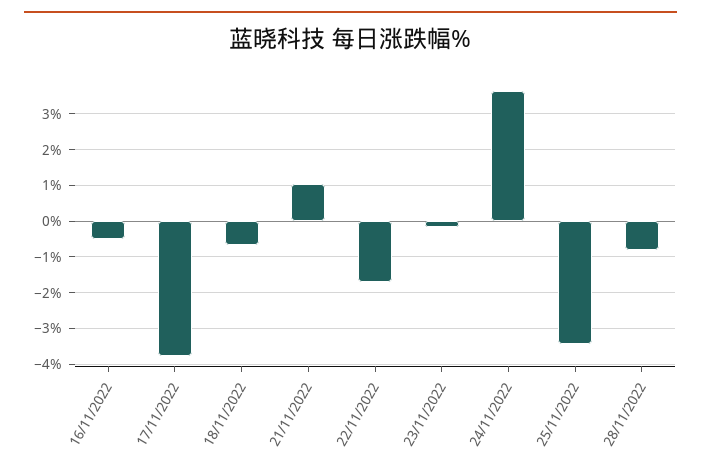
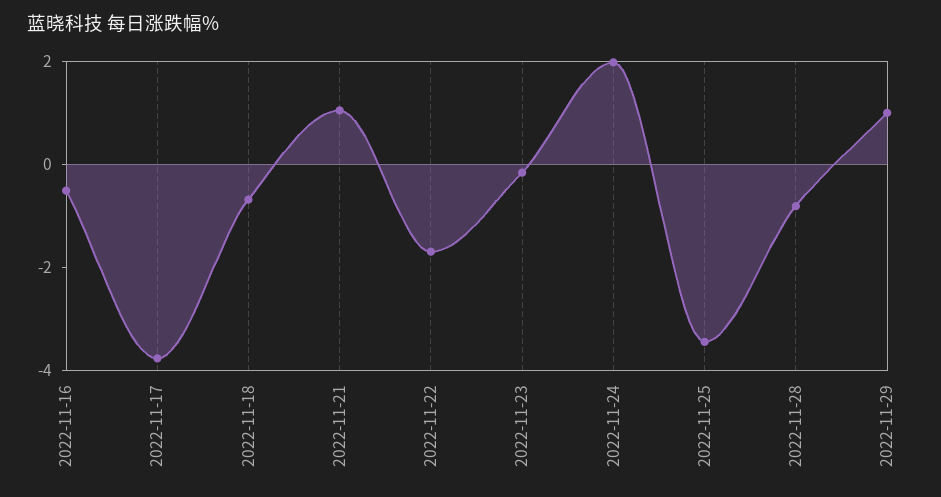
24/11/2022: 3.6 -> 2
2022-11-29: none -> 1

